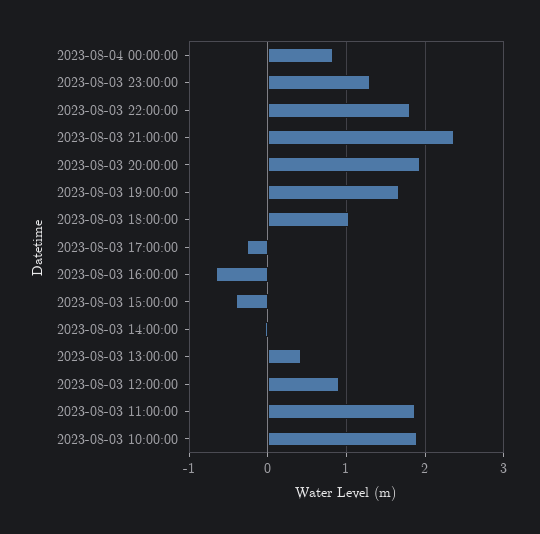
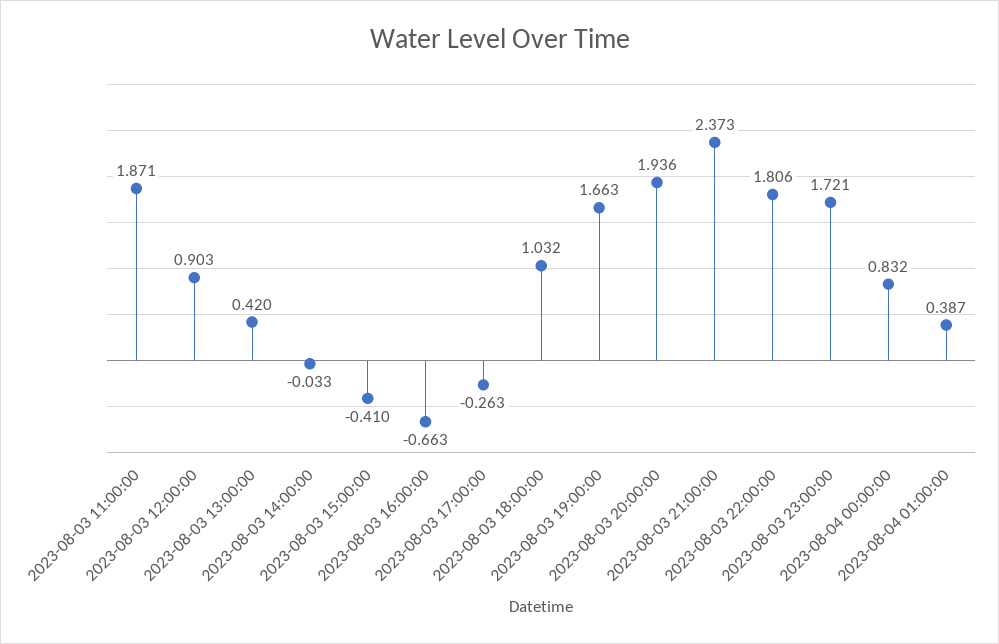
2023-08-03 23:00:00: 1.3 -> 1.721
2023-08-03 10:00:00: 1.9 -> none
2023-08-04 01:00:00: none -> 0.387

